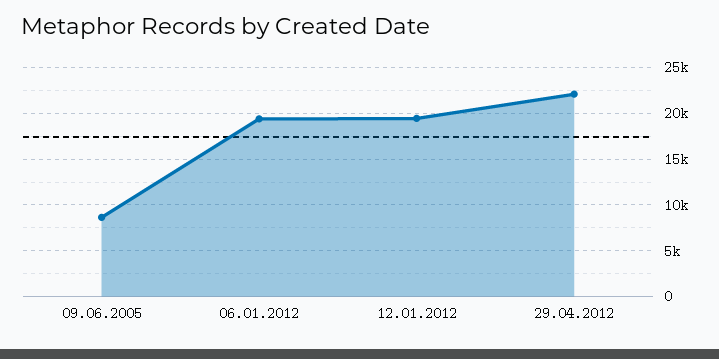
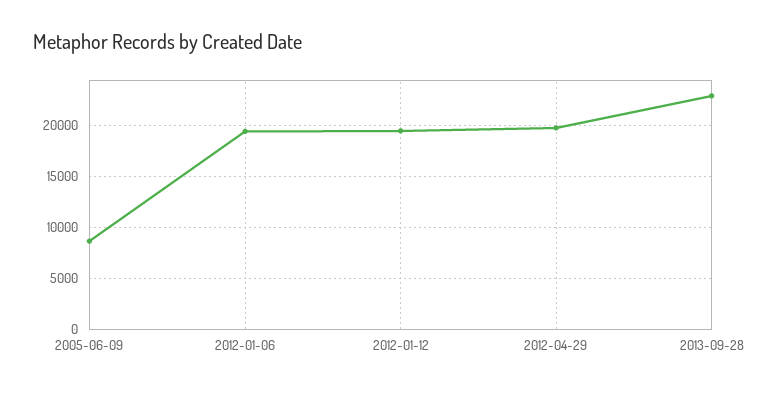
29.04.2012: 22000 -> 20000
2013-09-28: none -> 23000

